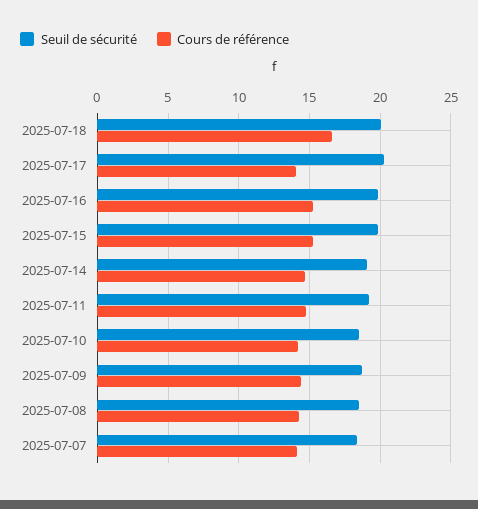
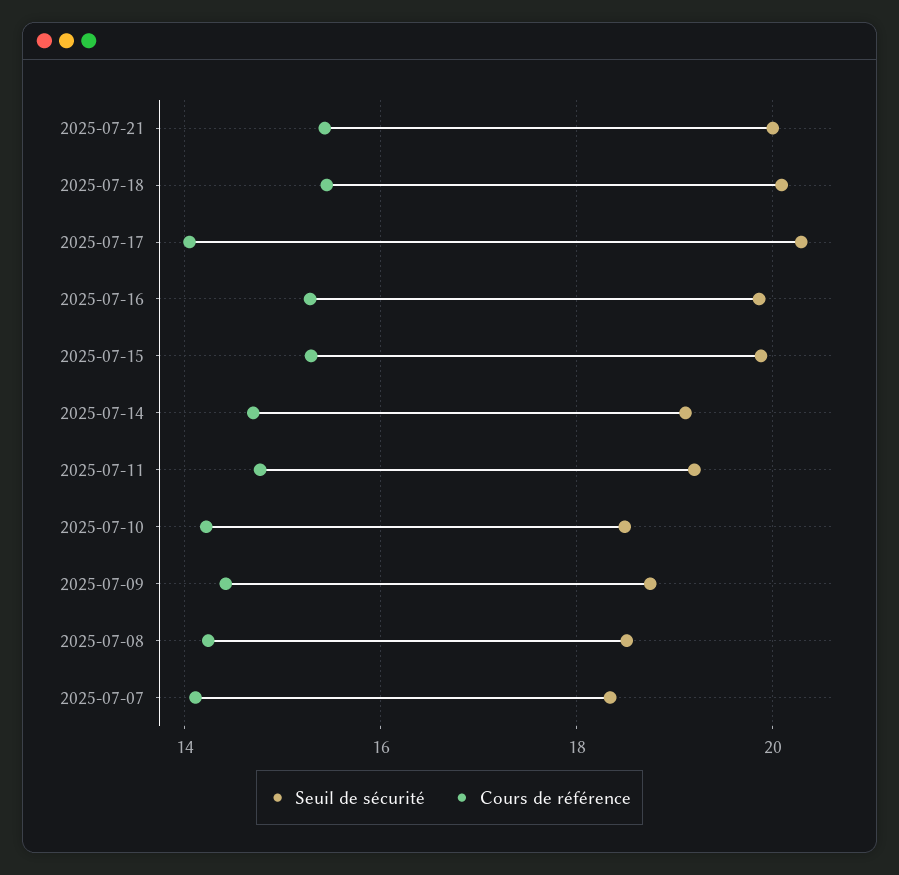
Cours de référence, 2025-07-18: 16.5 -> 15.4
Seuil de sécurité, 2025-07-21: none -> 20
Cours de référence, 2025-07-21: none -> 15.4

